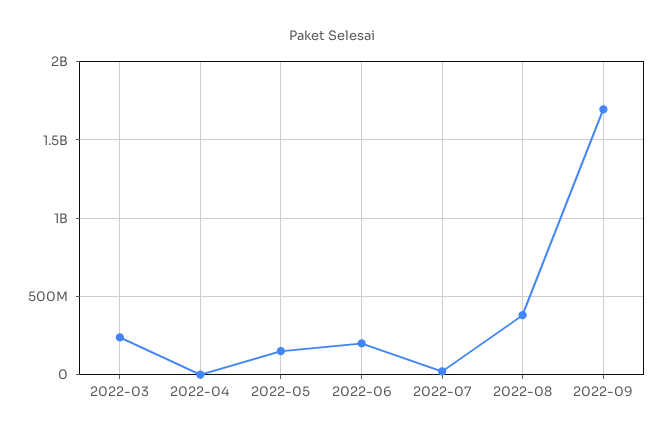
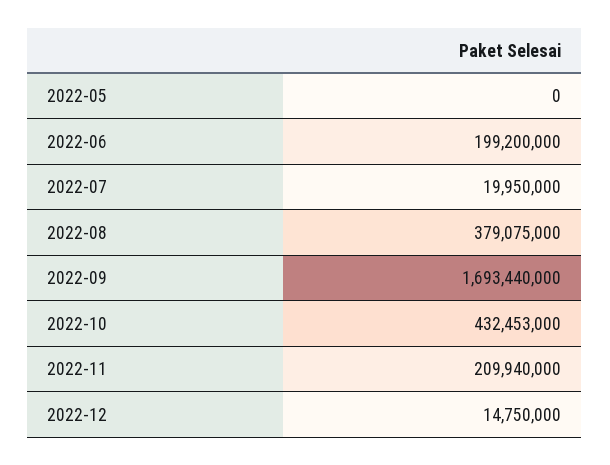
2022-03: 250000000 -> none
2022-04: 0 -> none
2022-05: 150000000 -> 0
2022-10: none -> 432453000
2022-11: none -> 209940000
2022-12: none -> 14750000

